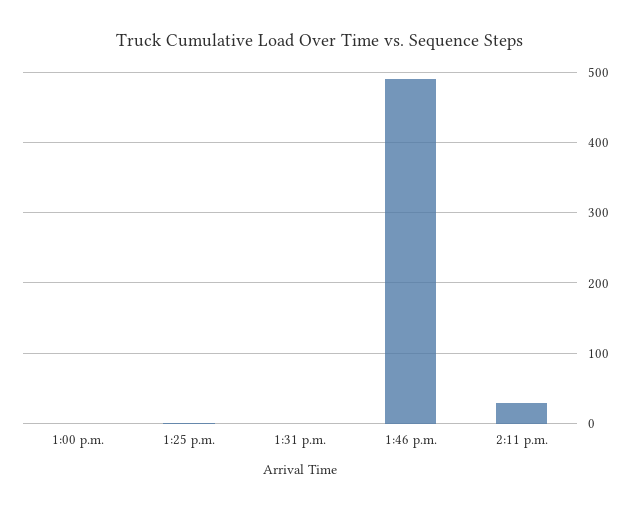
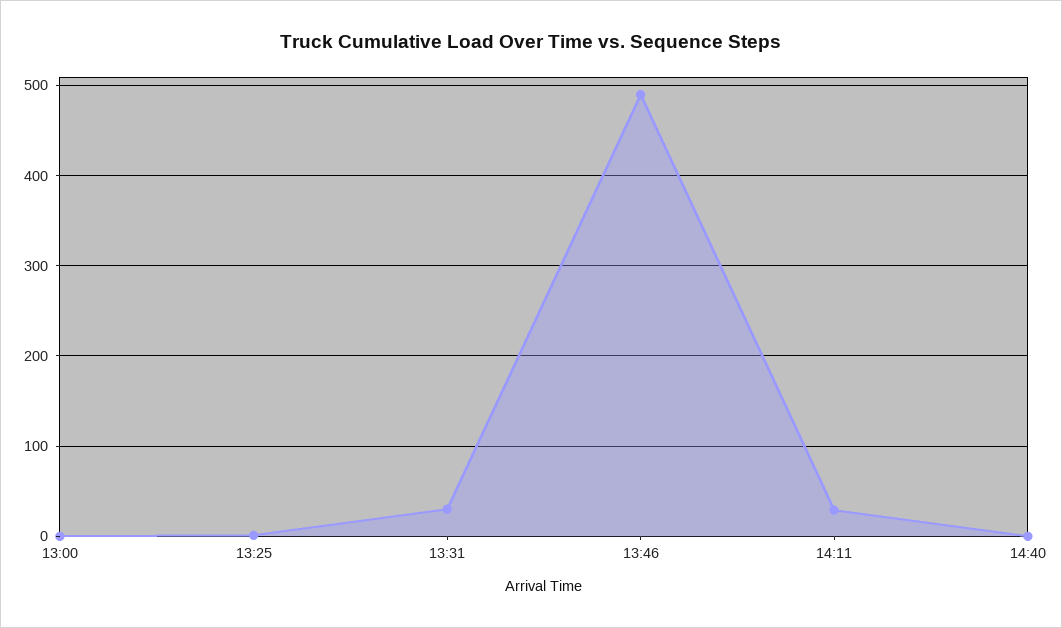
1:31 p.m.: 0 -> 30
14:40: none -> 0

